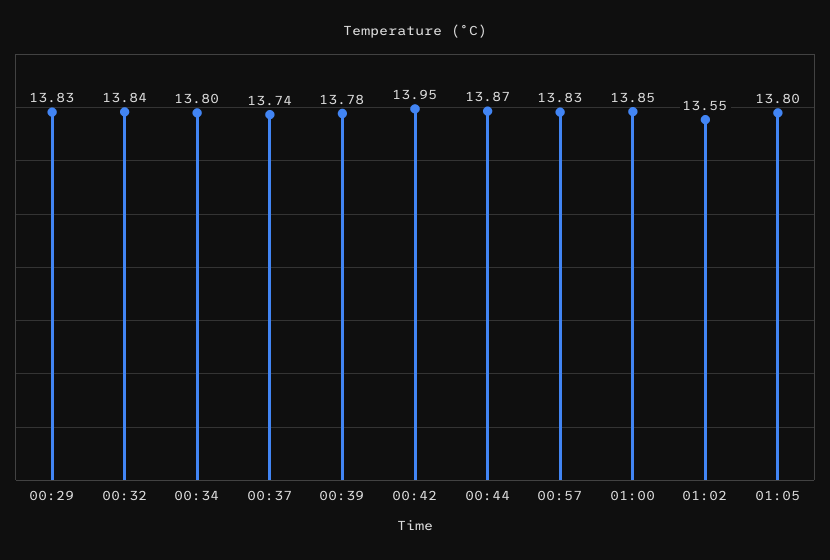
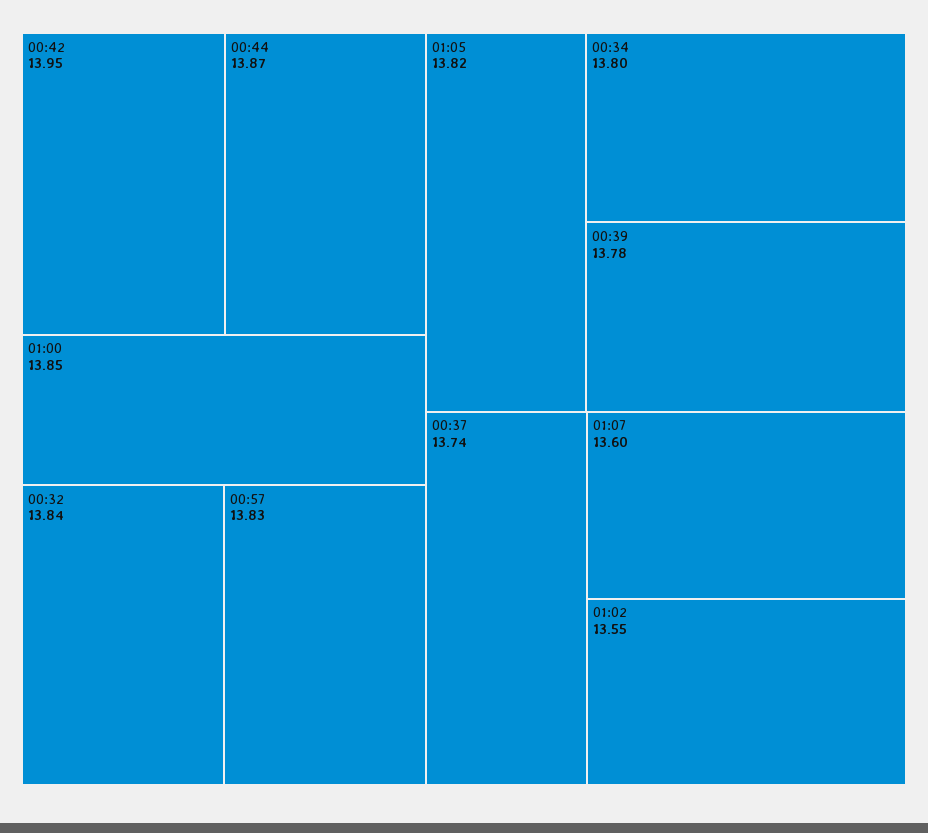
00:29: 13.83 -> none
01:05: 13.8 -> 13.82
01:07: none -> 13.6

